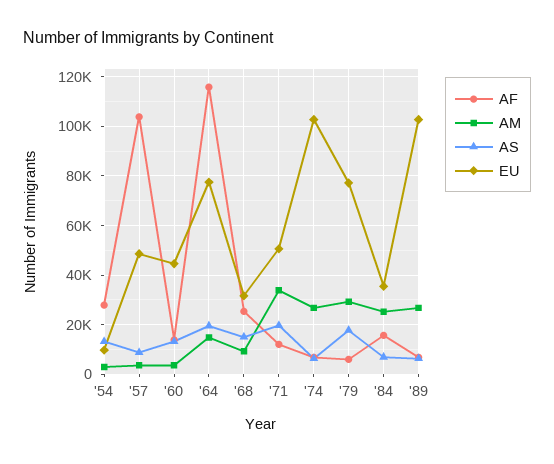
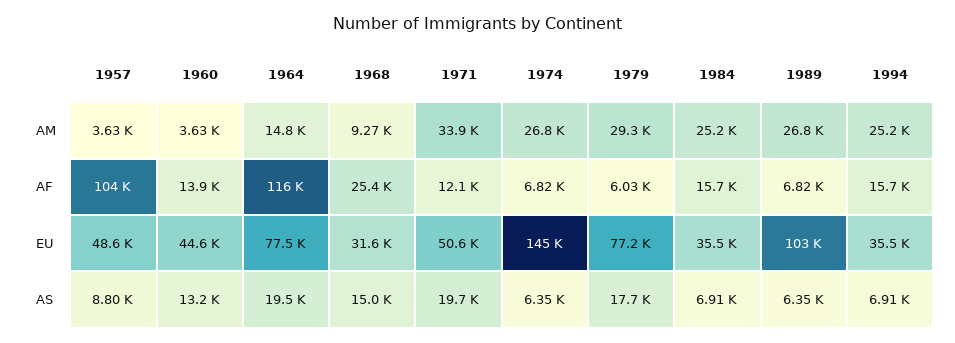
AF, '54: 27500 -> none
AM, '54: 2500 -> none
AS, '54: 12500 -> none
EU, '54: 10000 -> none
EU, '74: 102500 -> 145000
AM, 1994: none -> 25200
AF, 1994: none -> 15700
EU, 1994: none -> 35500
AS, 1994: none -> 6910

